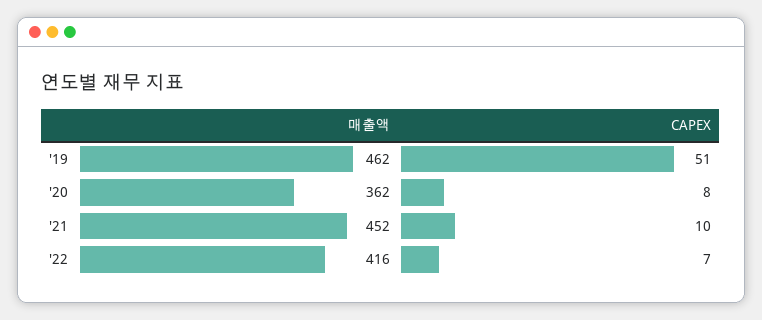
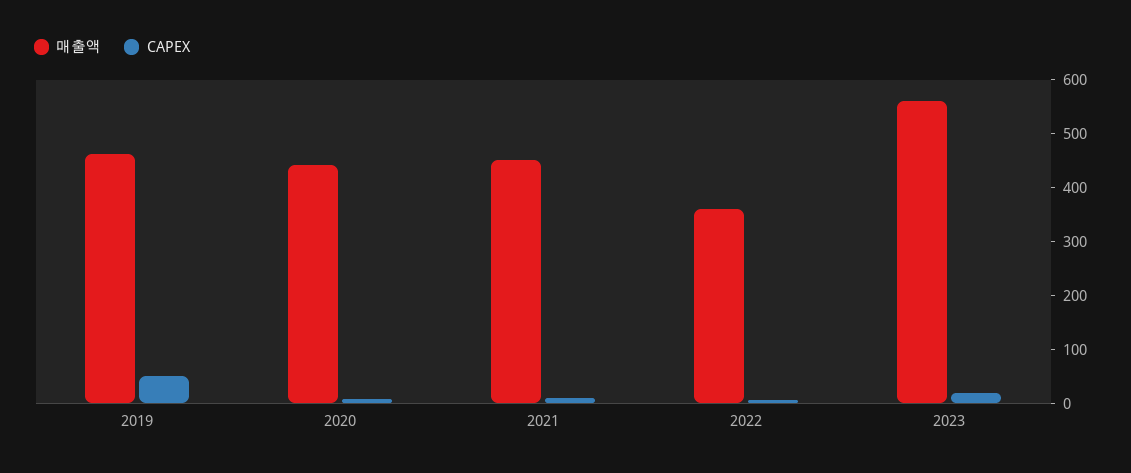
매출액, '20: 362 -> 440
매출액, '22: 416 -> 360
매출액, 2023: none -> 560
CAPEX, 2023: none -> 20

